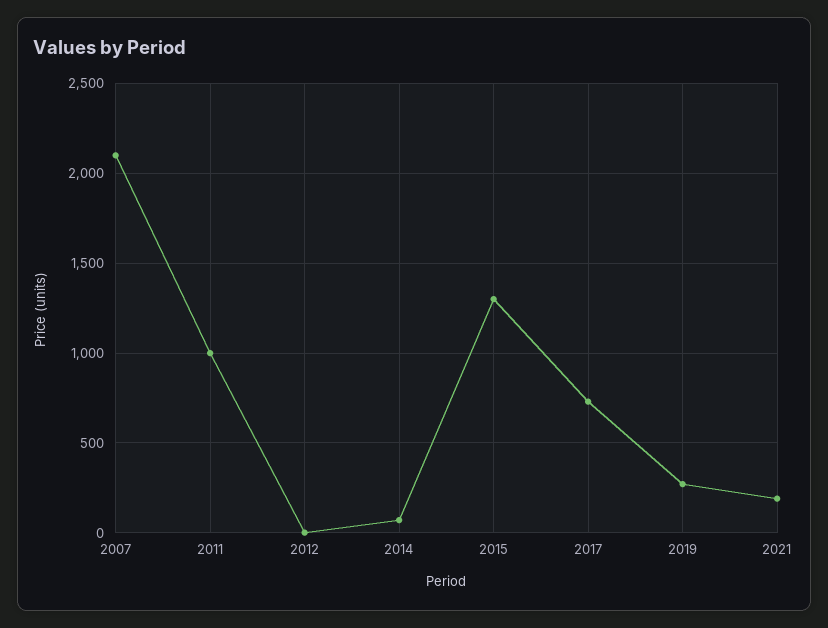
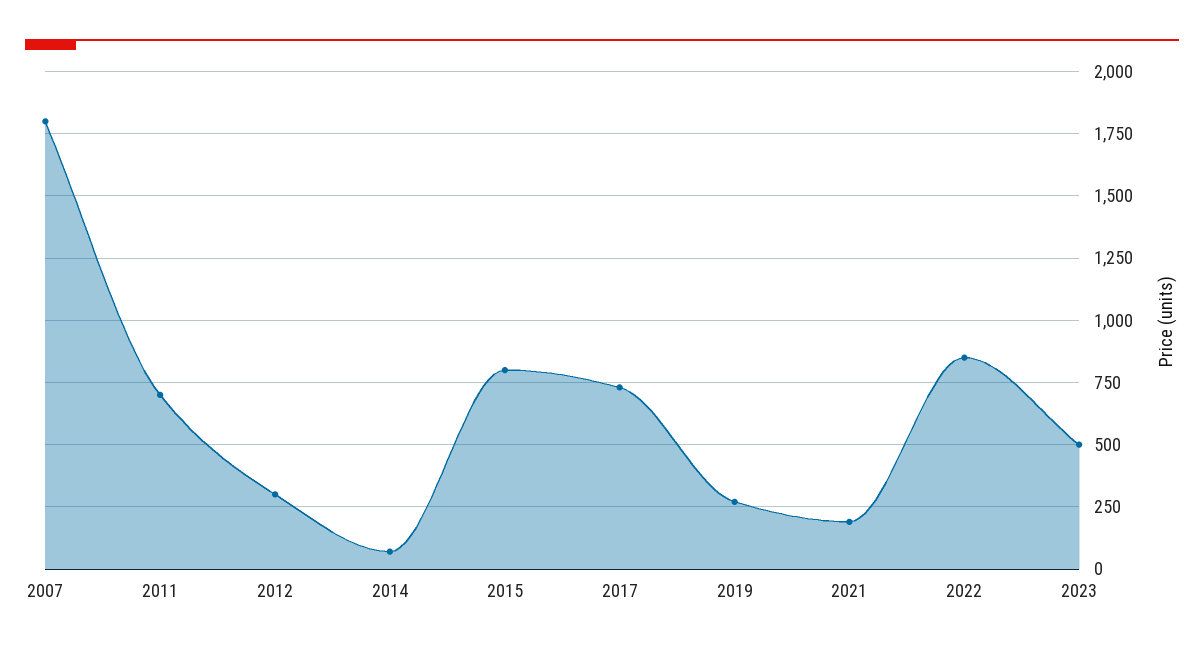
2007: 2100 -> 1800
2011: 1000 -> 700
2012: 0 -> 300
2015: 1300 -> 800
2022: none -> 850
2023: none -> 500

